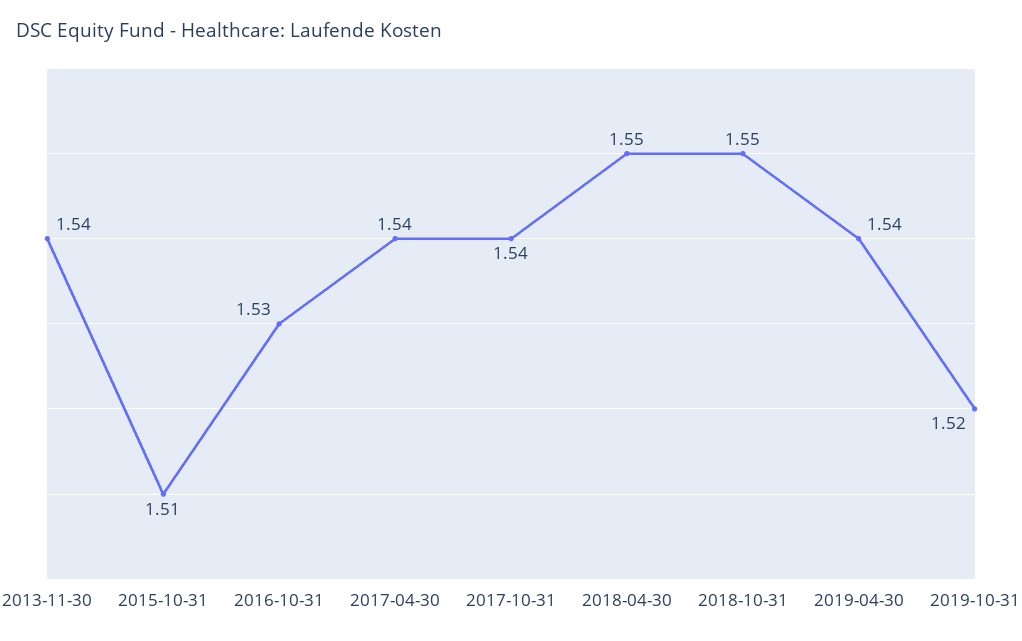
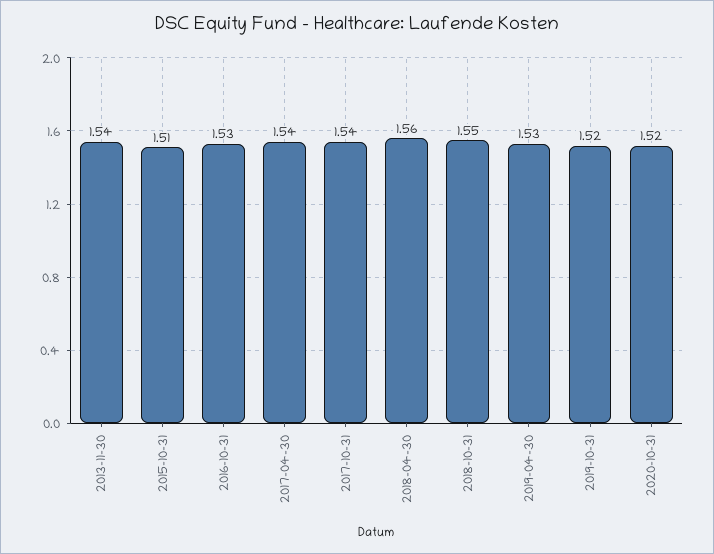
2018-04-30: 1.55 -> 1.56
2019-04-30: 1.54 -> 1.53
2020-10-31: none -> 1.52

